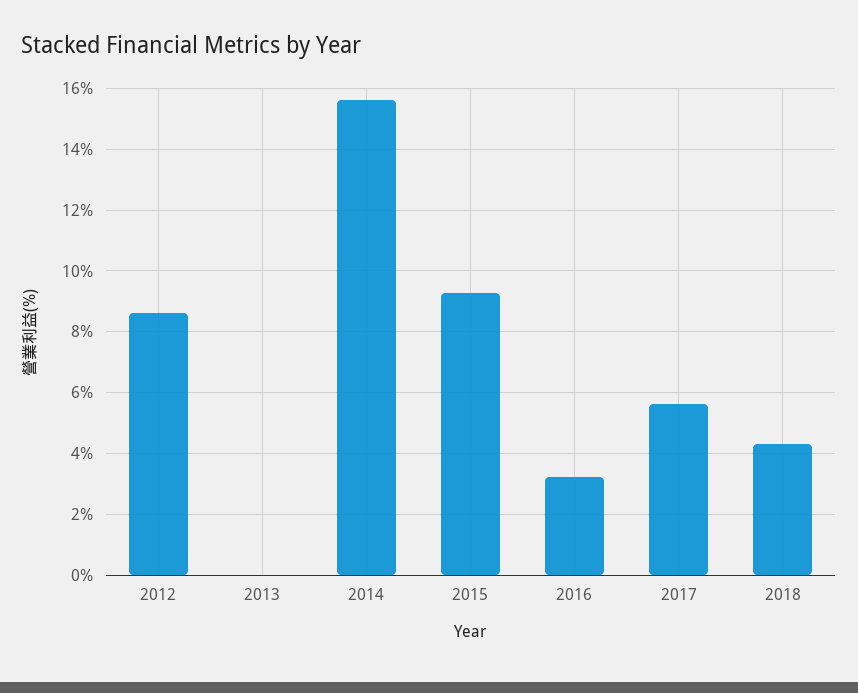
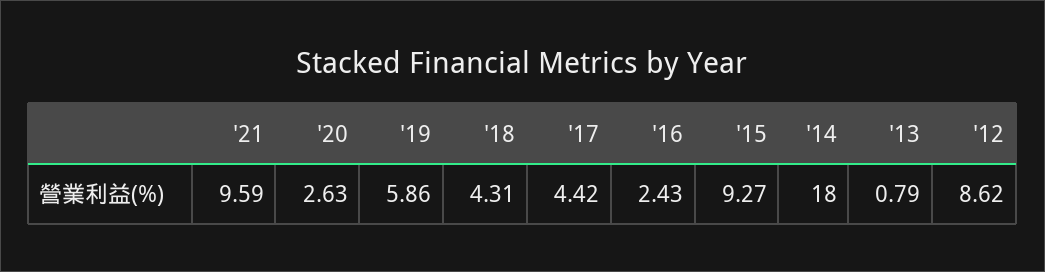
2013: 0 -> 0.79
2014: 15.6 -> 18
2016: 3.2 -> 2.43
2017: 5.6 -> 4.42
'21: none -> 9.59
'20: none -> 2.63
'19: none -> 5.86

